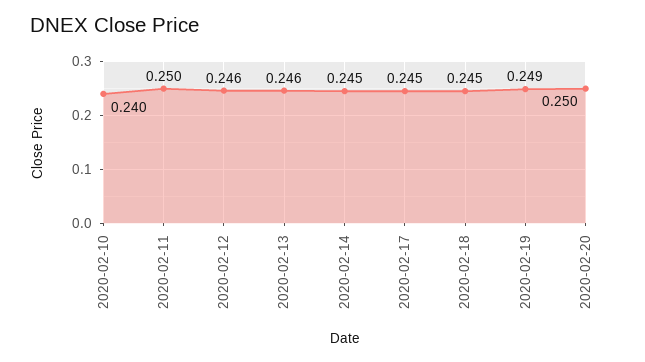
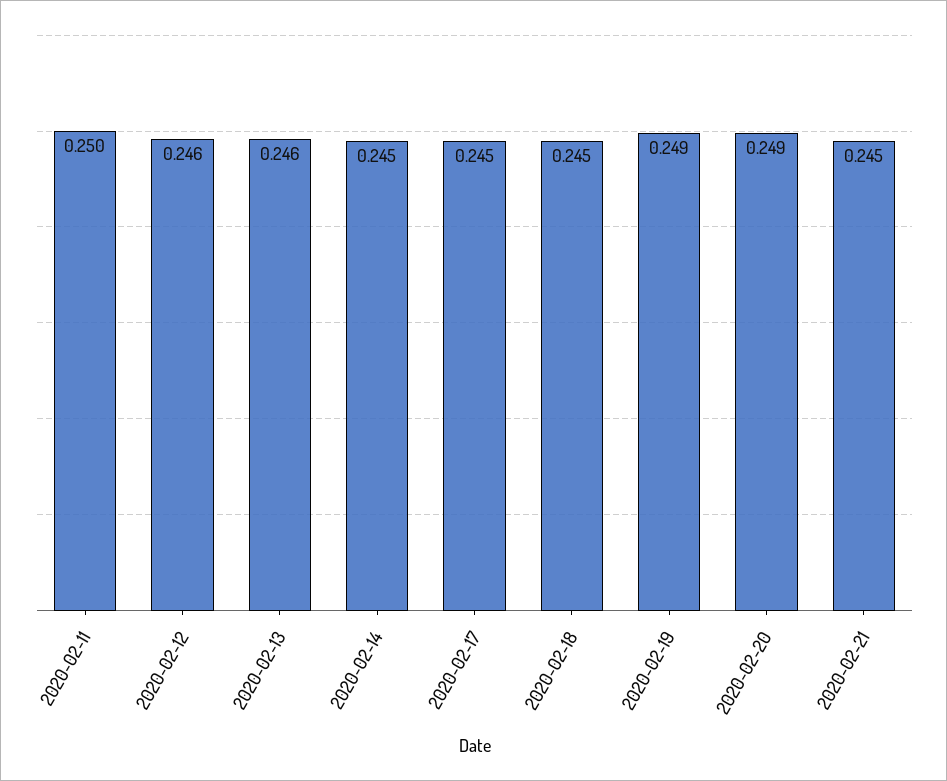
2020-02-10: 0.24 -> none
2020-02-20: 0.25 -> 0.249
2020-02-21: none -> 0.245

